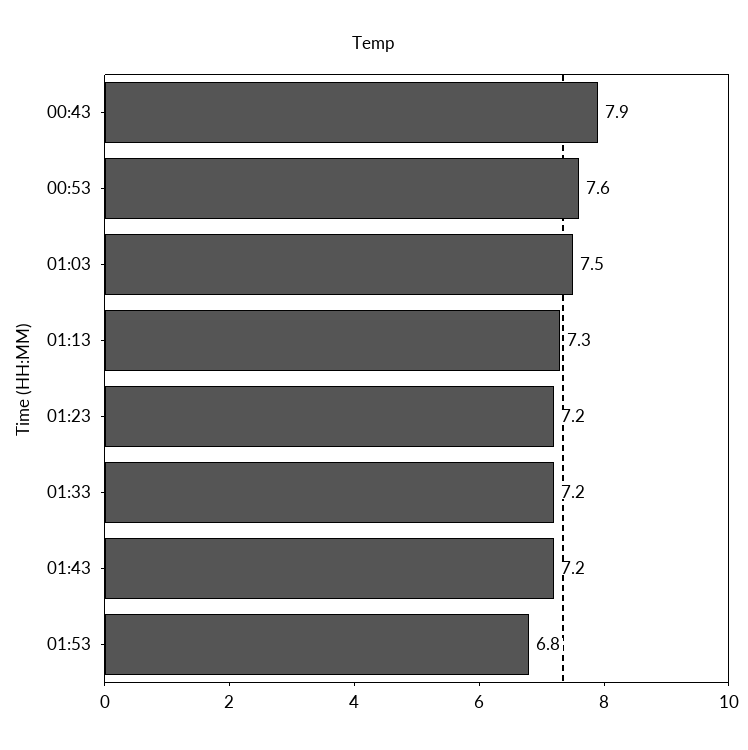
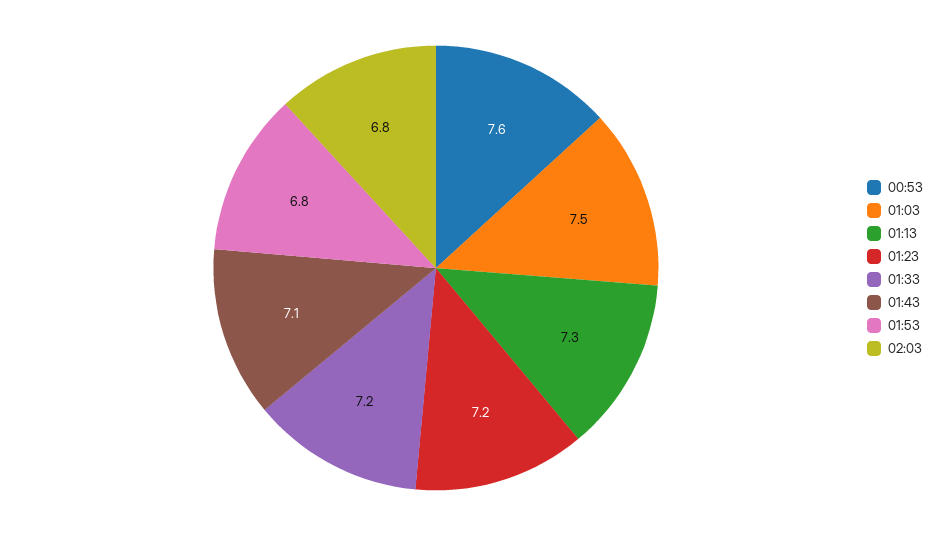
00:43: 7.9 -> none
01:43: 7.2 -> 7.1
02:03: none -> 6.8

